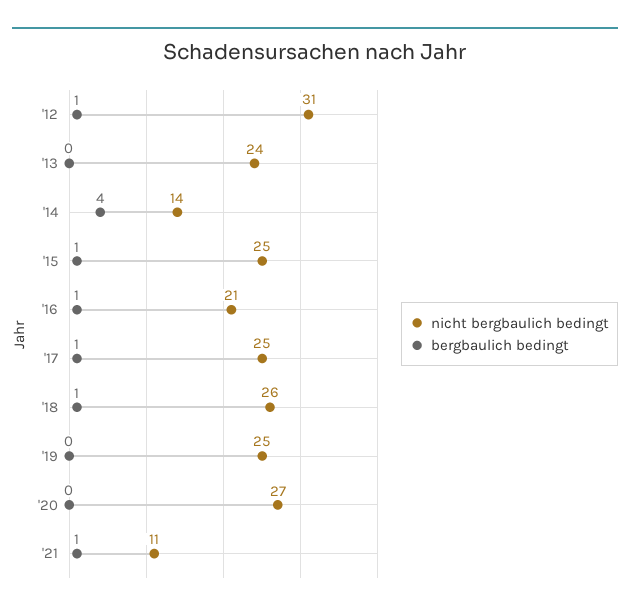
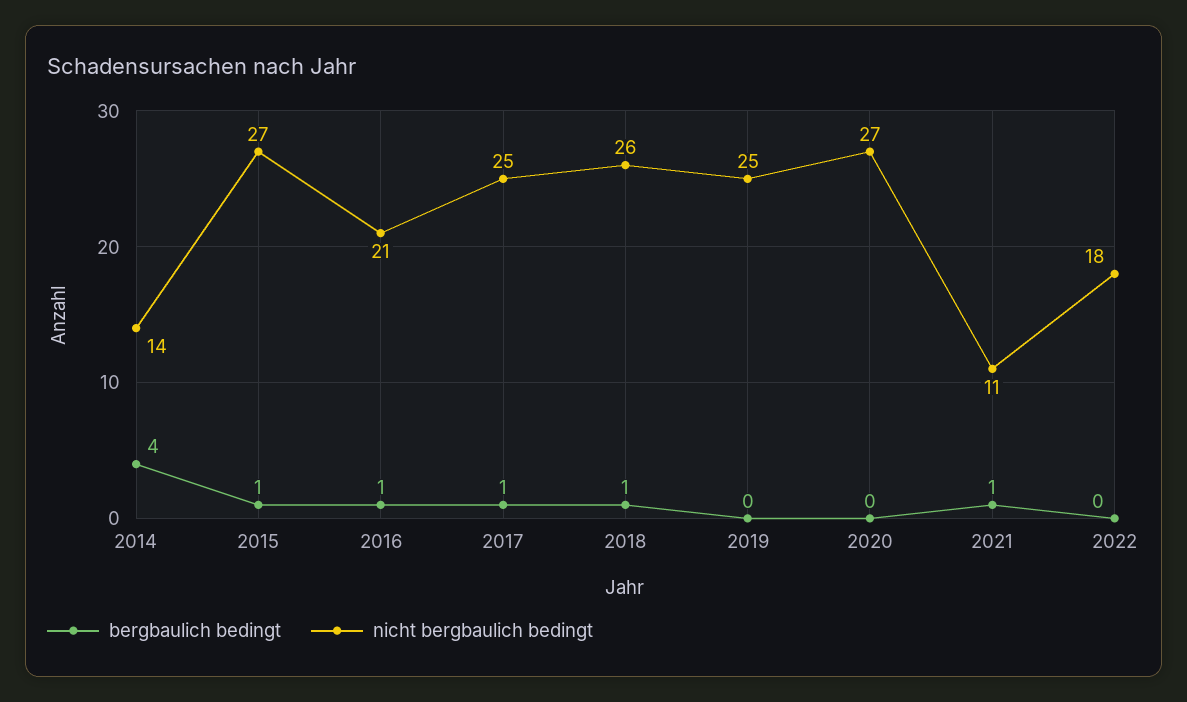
nicht bergbaulich bedingt, '12: 31 -> none
bergbaulich bedingt, '12: 1 -> none
nicht bergbaulich bedingt, '13: 24 -> none
bergbaulich bedingt, '13: 0 -> none
nicht bergbaulich bedingt, '15: 25 -> 27
bergbaulich bedingt, 2022: none -> 0
nicht bergbaulich bedingt, 2022: none -> 18

